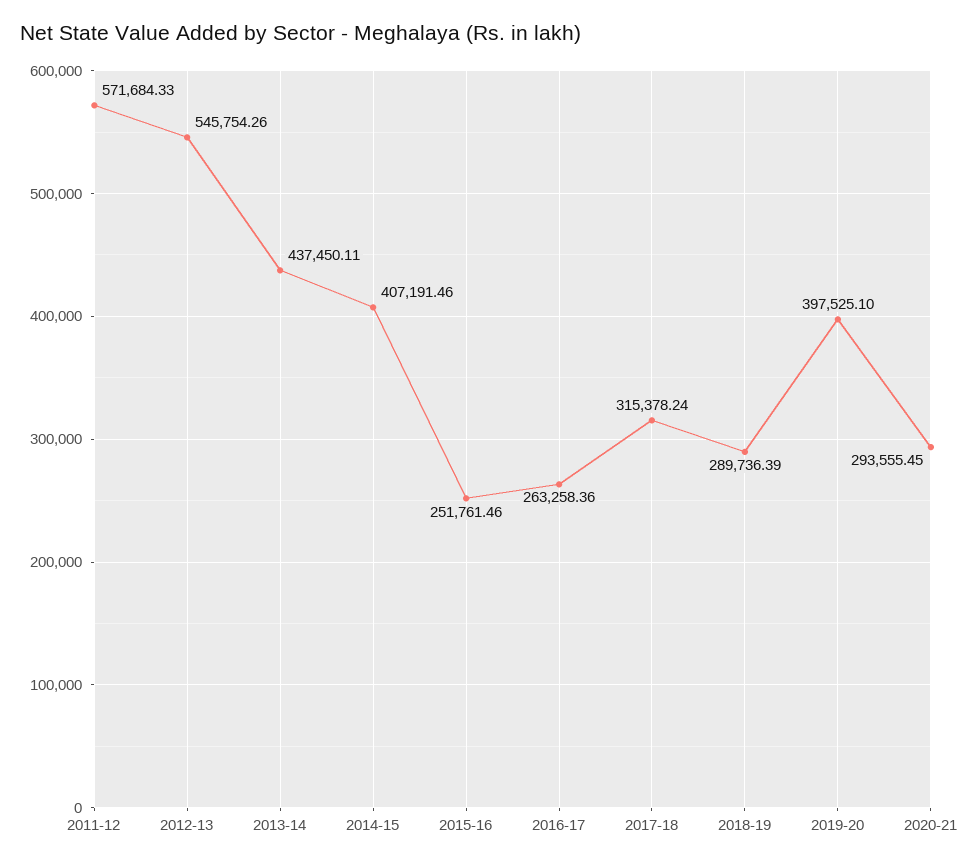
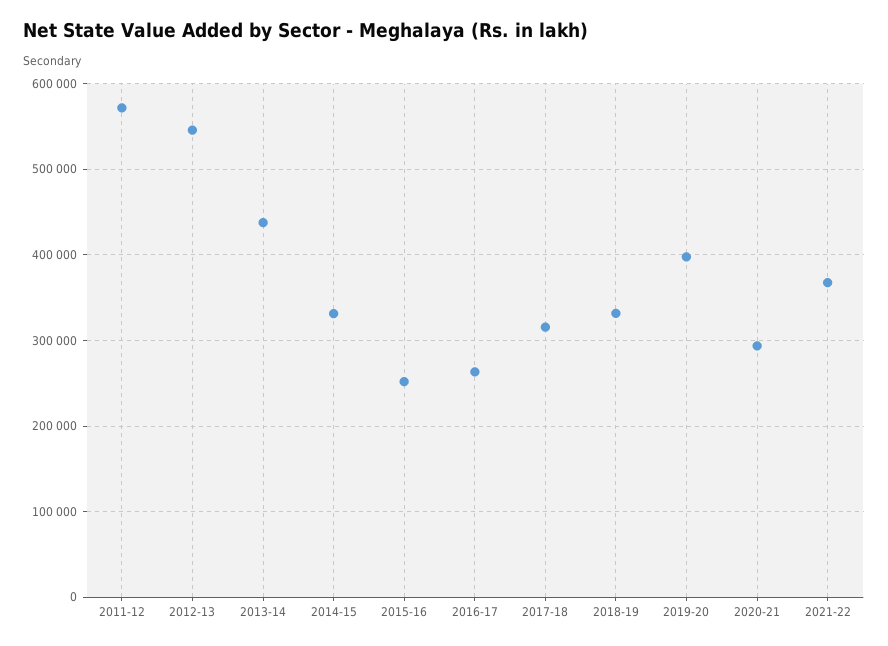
2014-15: 407191.46 -> 330000
2018-19: 289736.39 -> 330000
2021-22: none -> 370000

